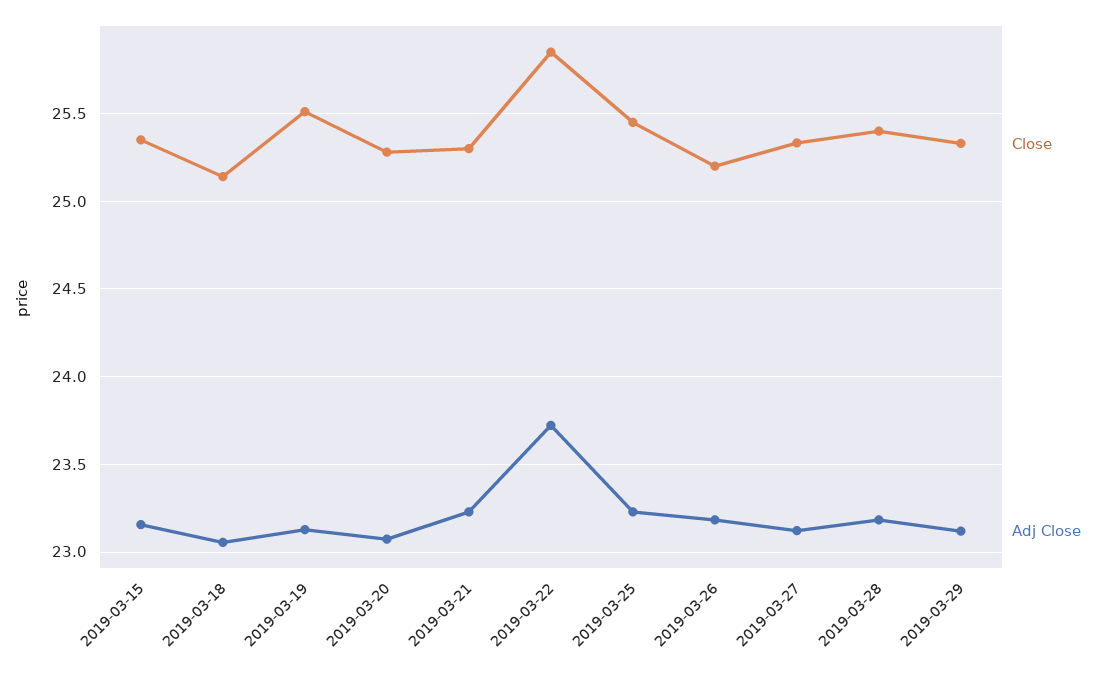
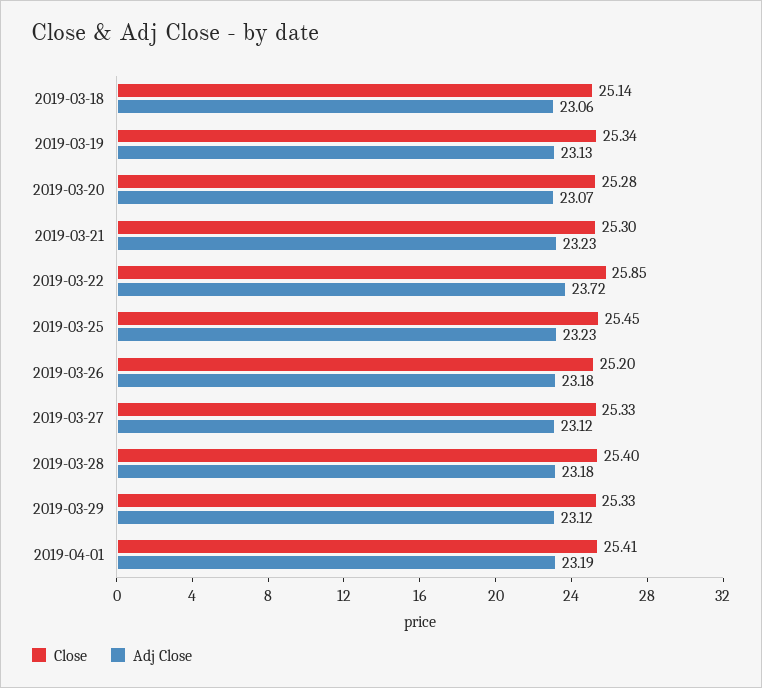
Close, 2019-03-15: 25.35 -> none
Adj Close, 2019-03-15: 23.15 -> none
Close, 2019-03-19: 25.5 -> 25.34
Close, 2019-04-01: none -> 25.41
Adj Close, 2019-04-01: none -> 23.19

